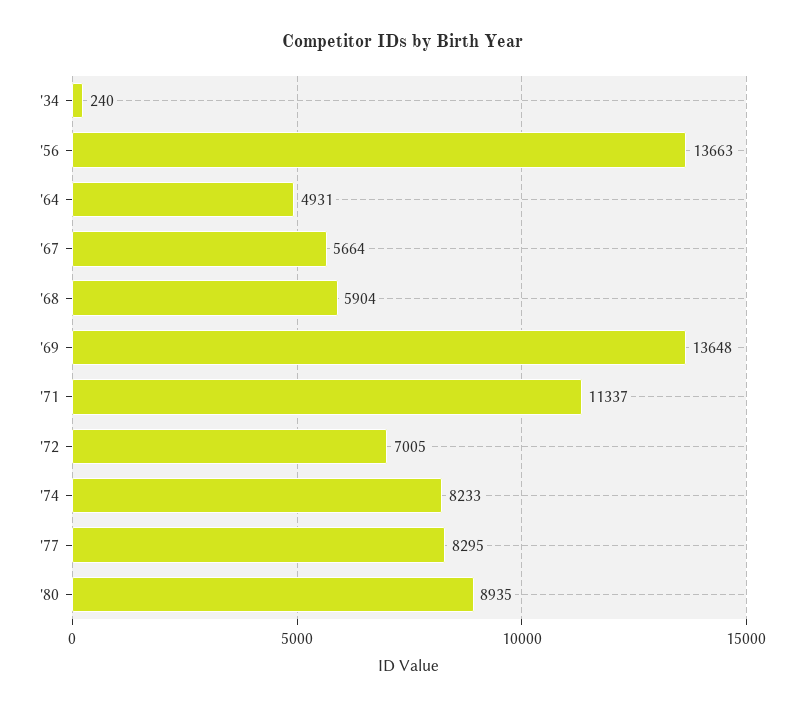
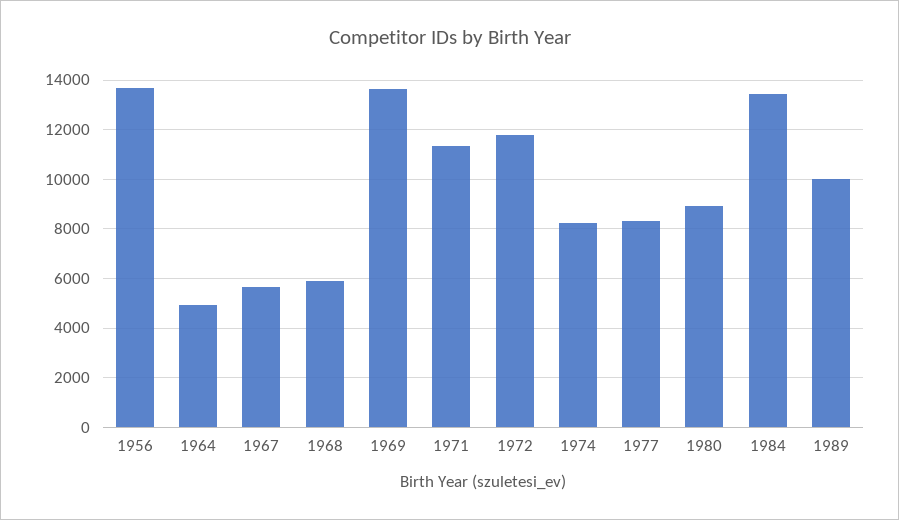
'34: 240 -> none
'72: 7005 -> 11750
1984: none -> 13500
1989: none -> 10000

